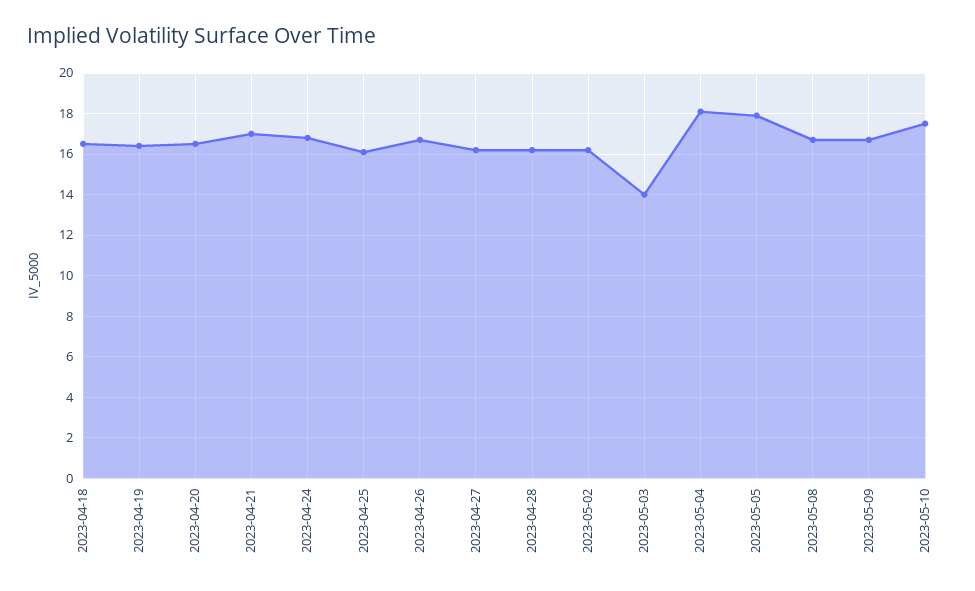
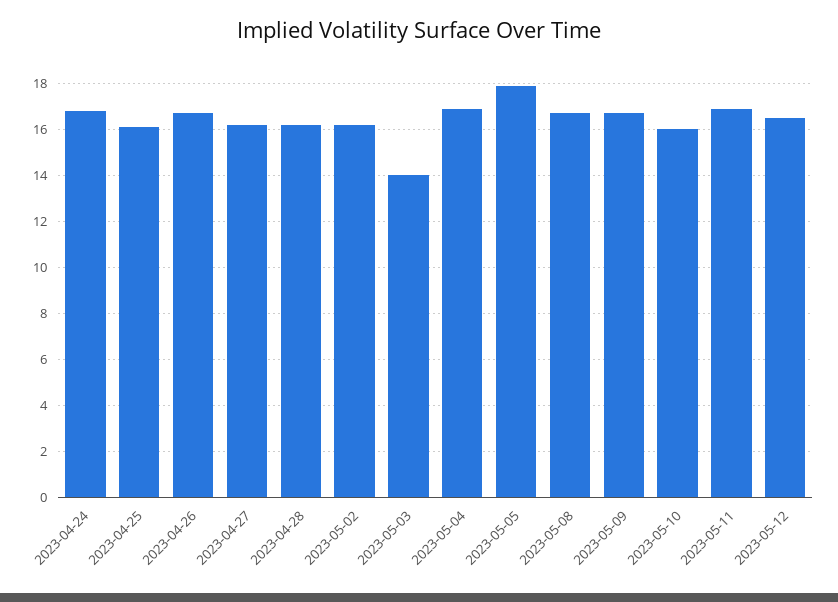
2023-04-18: 16.5 -> none
2023-04-19: 16.5 -> none
2023-04-20: 16.5 -> none
2023-04-21: 17 -> none
2023-05-04: 18 -> 17
2023-05-10: 17.5 -> 16
2023-05-11: none -> 17
2023-05-12: none -> 16.5

